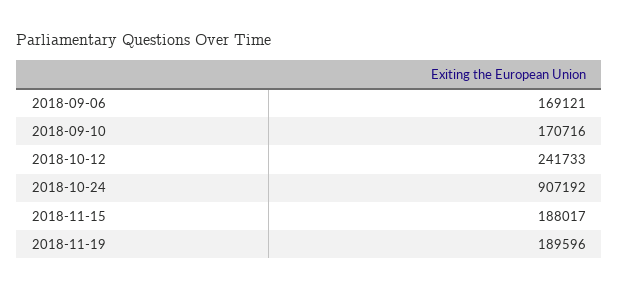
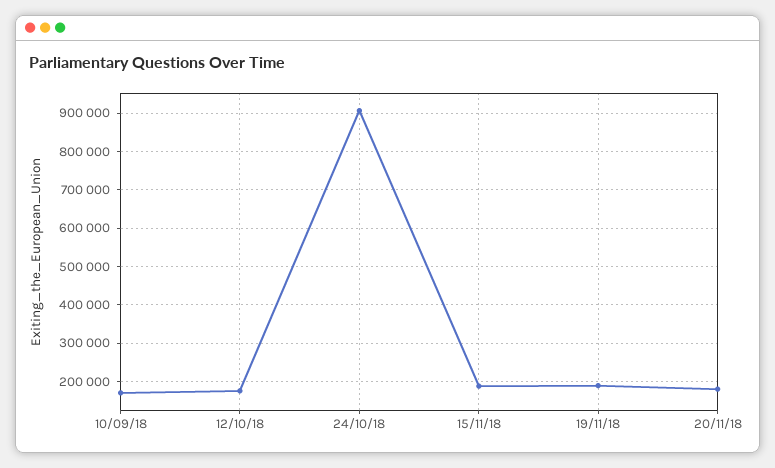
2018-09-06: 169121 -> none
2018-10-12: 241733 -> 180000
20/11/18: none -> 180000

